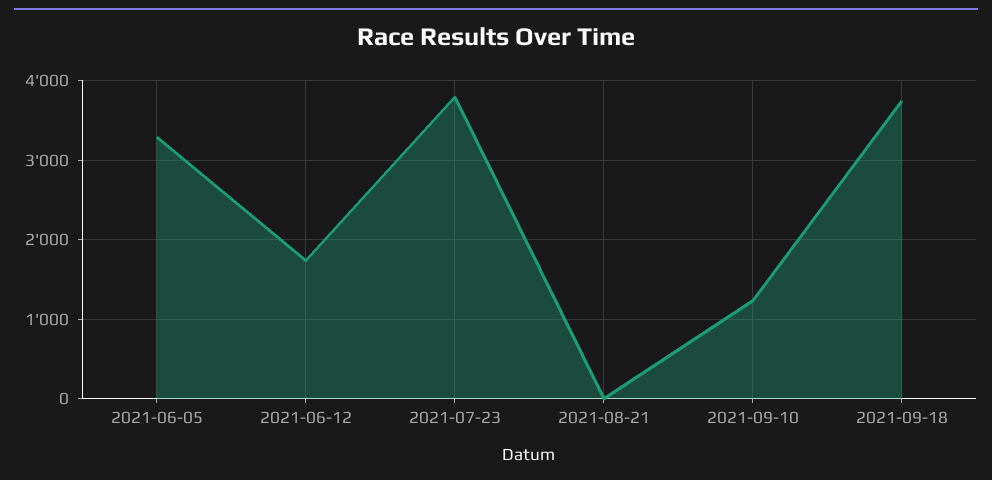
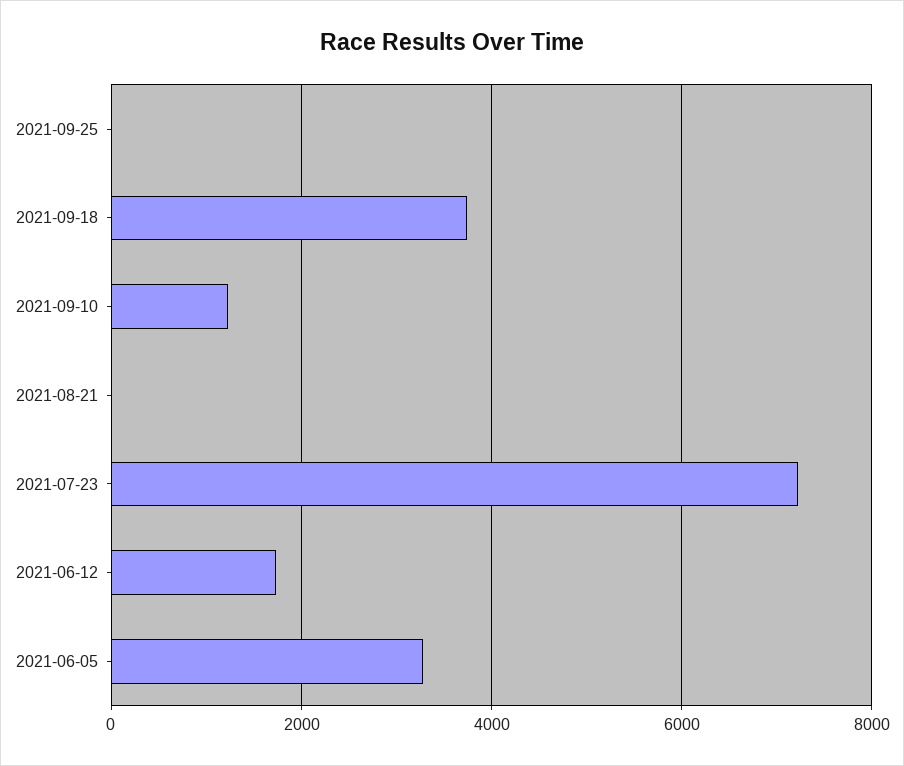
2021-07-23: 3800 -> 7200
2021-09-25: none -> 0

